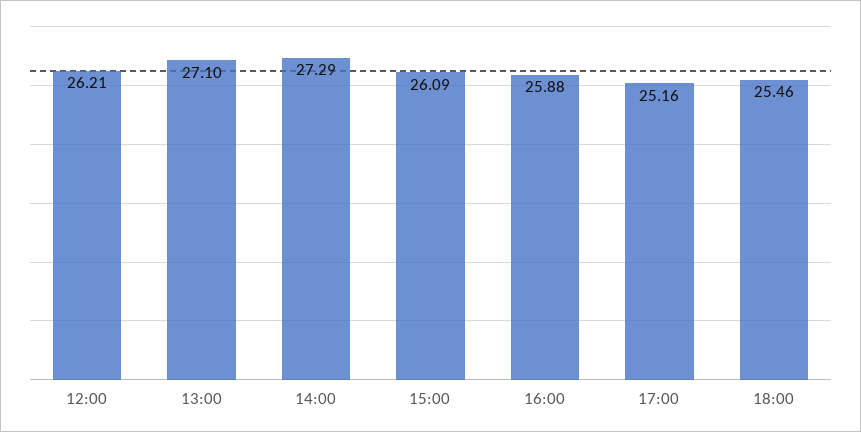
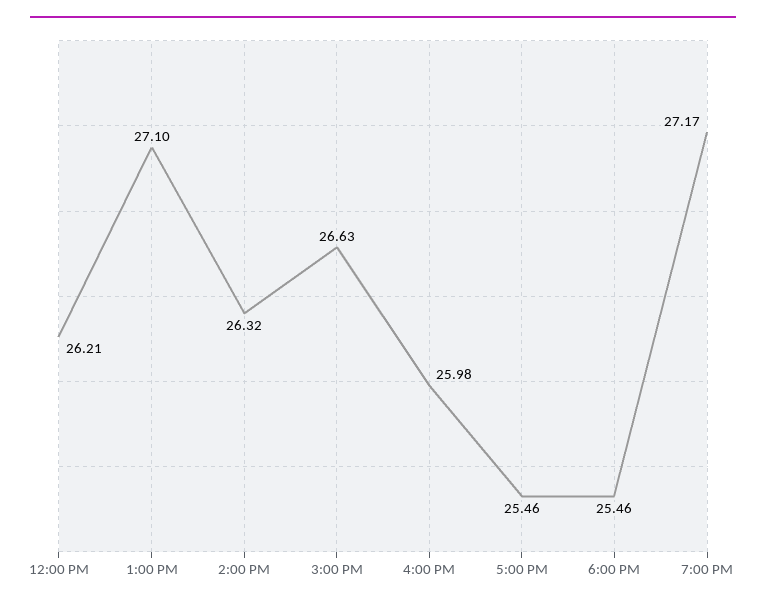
14:00: 27.29 -> 26.32
15:00: 26.09 -> 26.63
16:00: 25.88 -> 25.98
17:00: 25.16 -> 25.46
7:00 PM: none -> 27.17

